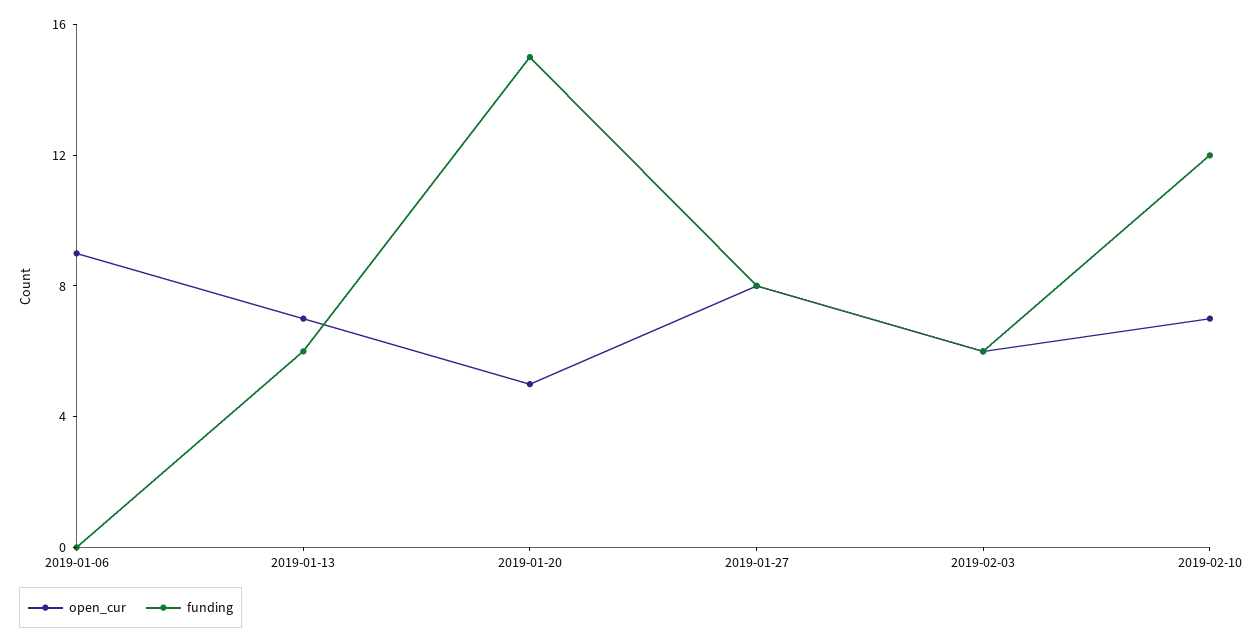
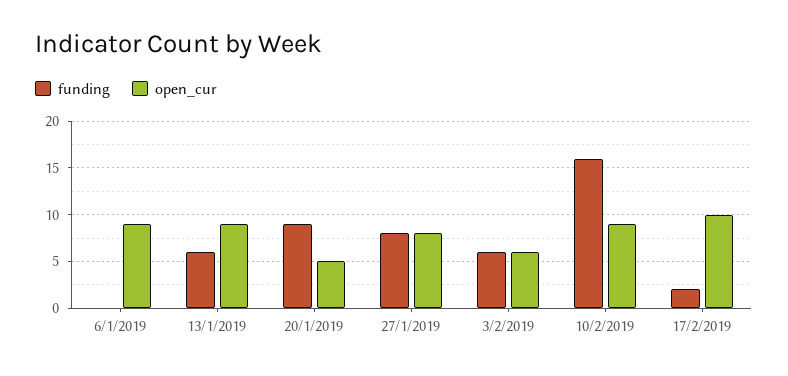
open_cur, 2019-01-13: 7 -> 9
funding, 2019-01-20: 15 -> 9
open_cur, 2019-02-10: 7 -> 9
funding, 2019-02-10: 12 -> 16
funding, 17/2/2019: none -> 2
open_cur, 17/2/2019: none -> 10

